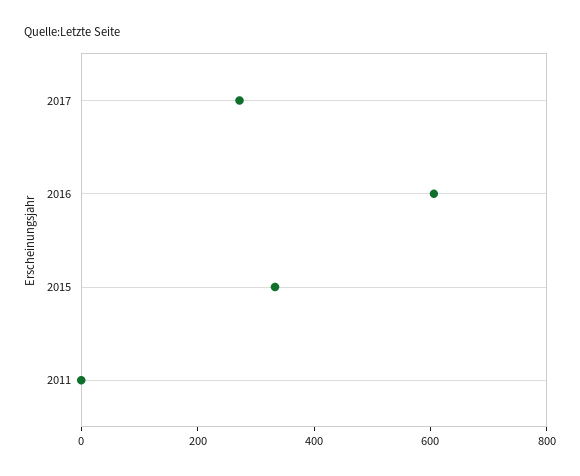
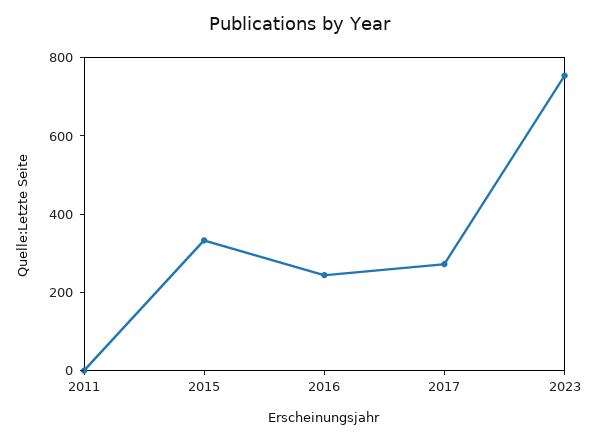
2016: 600 -> 250
2023: none -> 750

